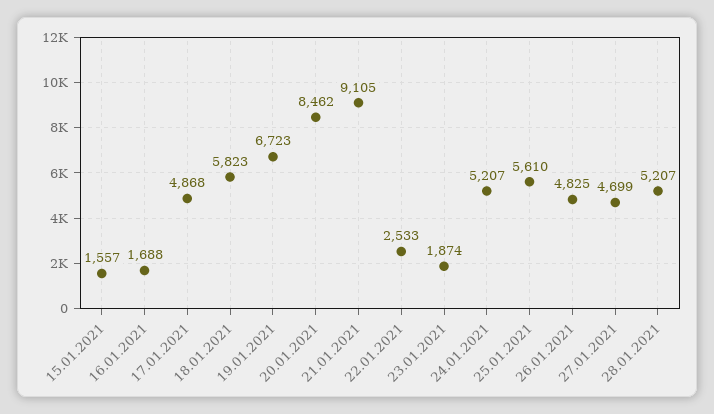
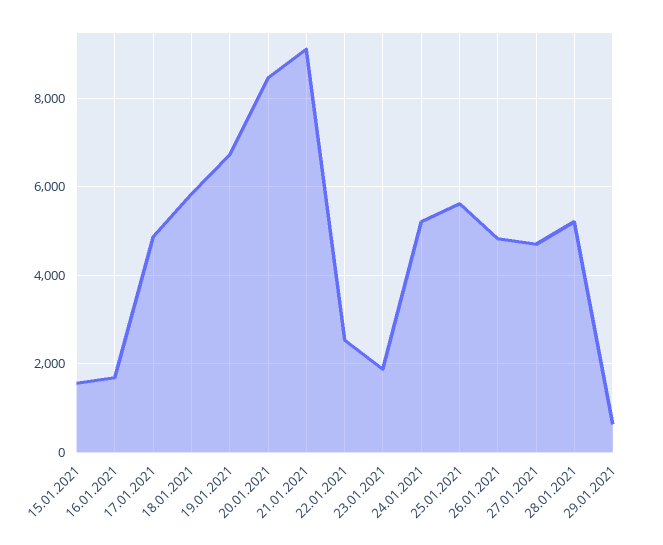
29.01.2021: none -> 600

